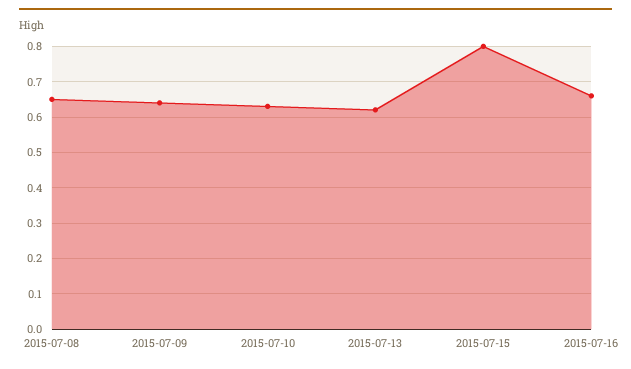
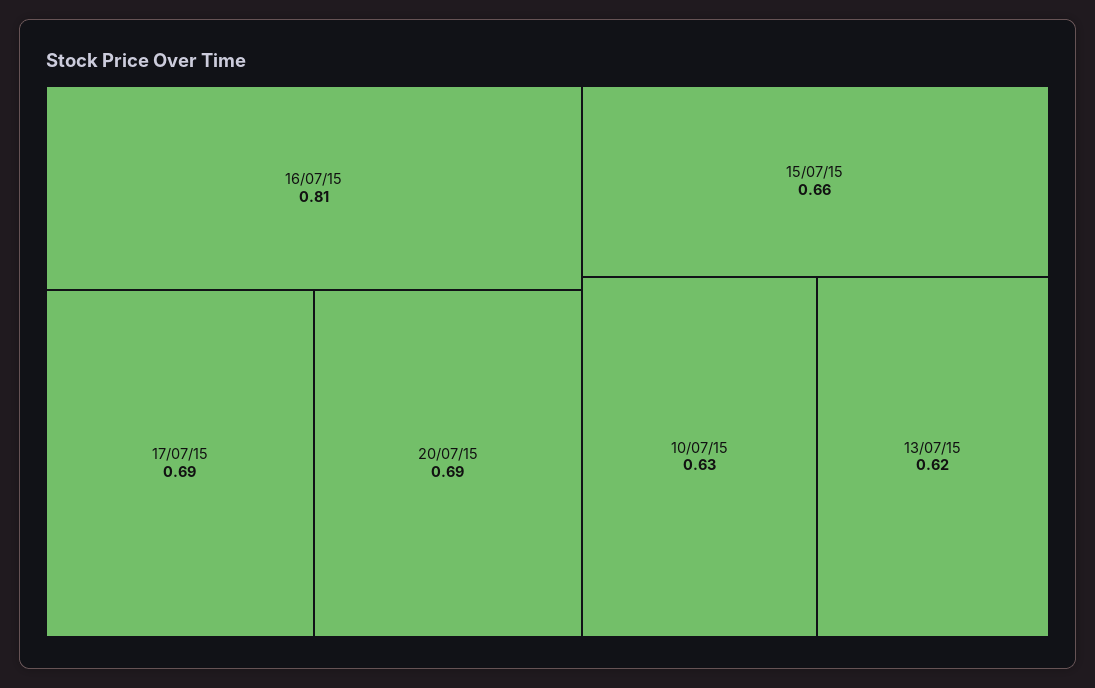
2015-07-08: 0.65 -> none
2015-07-09: 0.65 -> none
2015-07-15: 0.8 -> 0.66
2015-07-16: 0.65 -> 0.81
17/07/15: none -> 0.69
20/07/15: none -> 0.69

